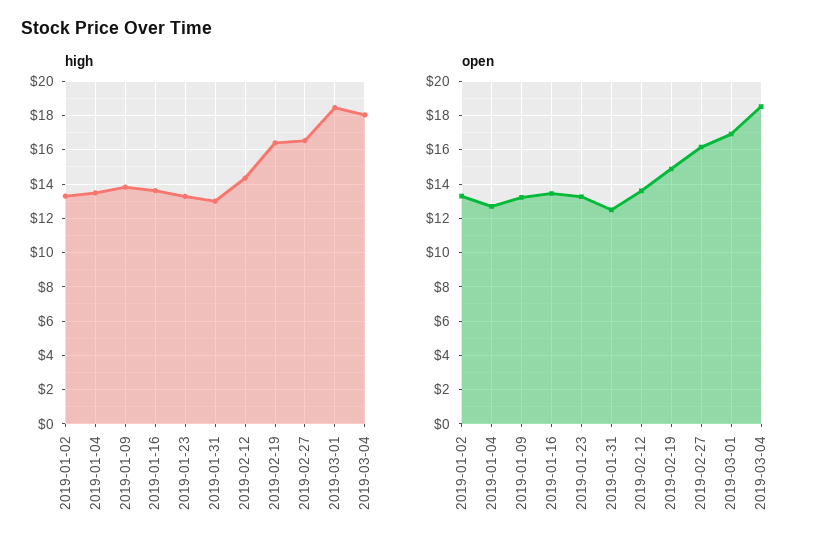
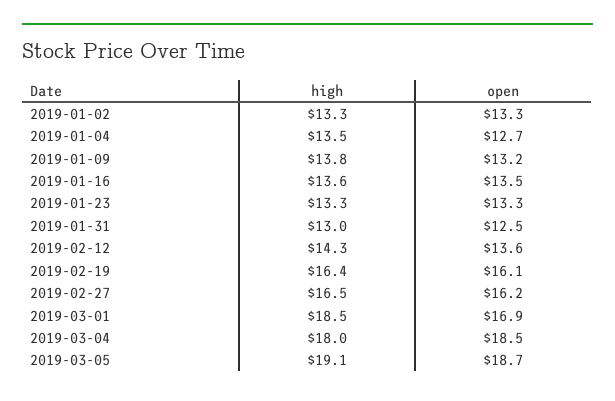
open, 2019-02-19: 15 -> 16.1
high, 2019-03-05: none -> 19.1
open, 2019-03-05: none -> 18.7

